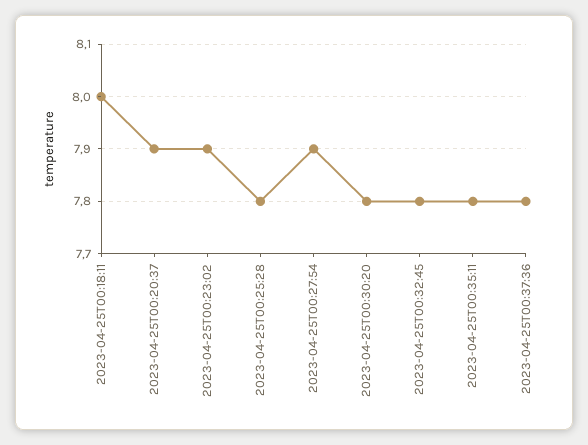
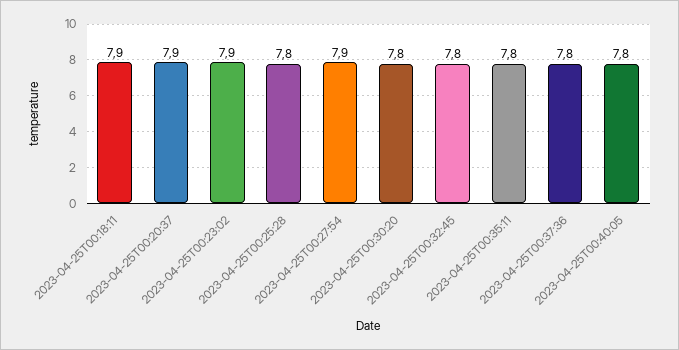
2023-04-25T00:18:11: 8 -> 7.9
2023-04-25T00:40:05: none -> 7.8

